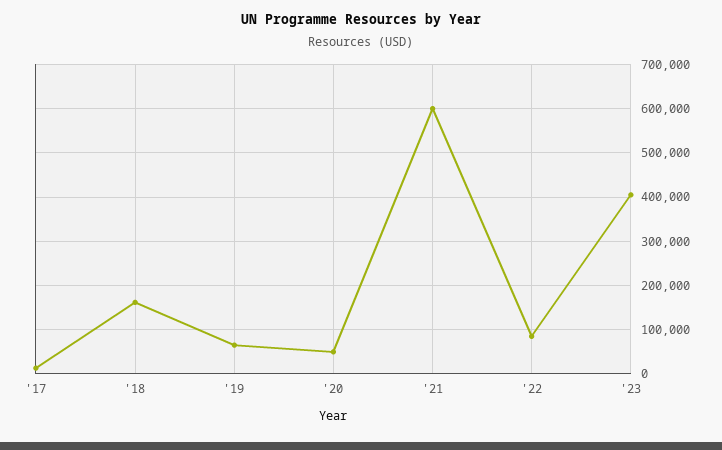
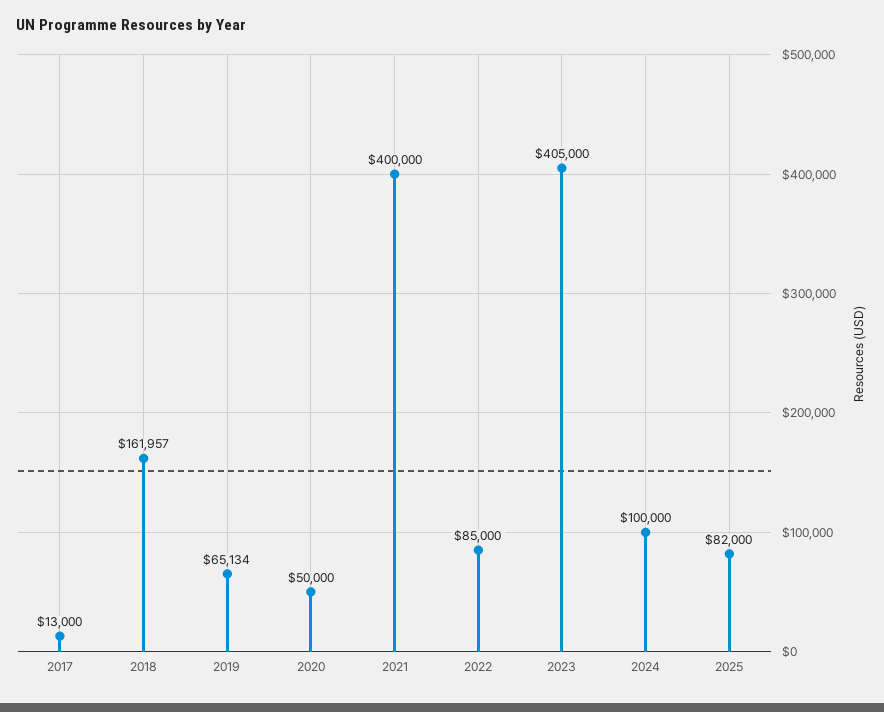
'21: 600000 -> 400000
2024: none -> 100000
2025: none -> 82000

